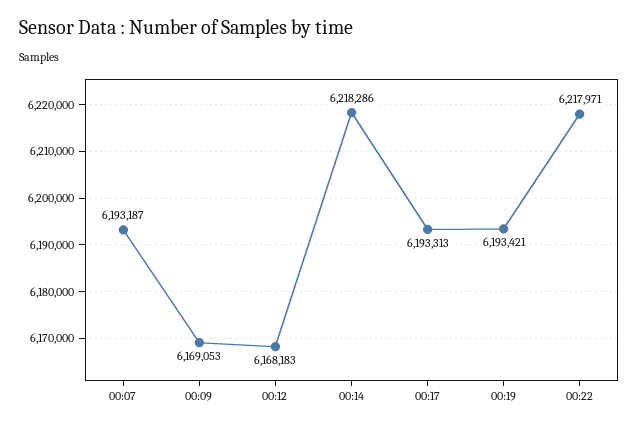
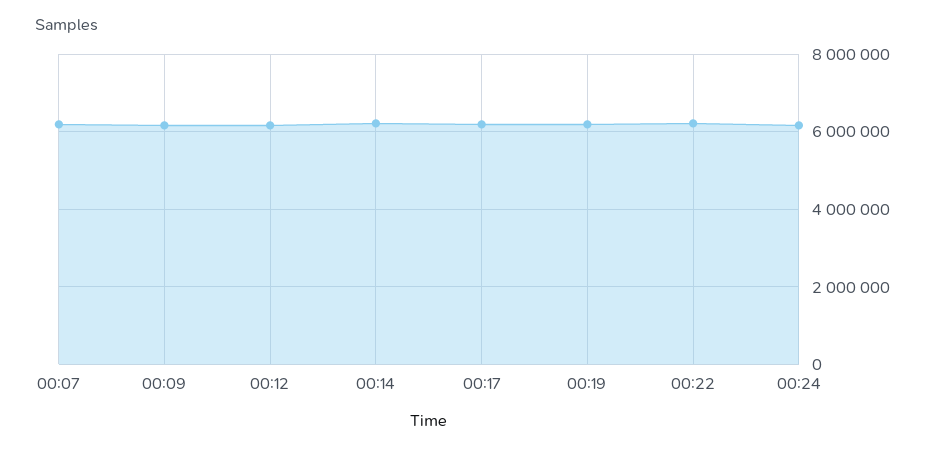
00:24: none -> 6200000

